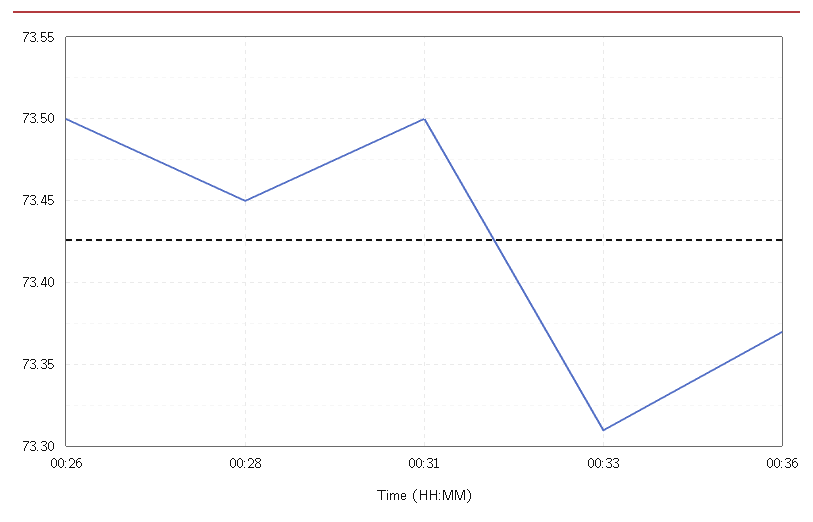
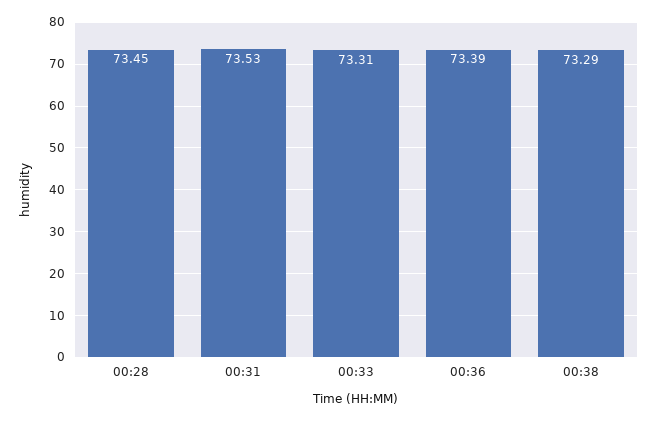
00:26: 73.5 -> none
00:31: 73.5 -> 73.53
00:36: 73.37 -> 73.39
00:38: none -> 73.29

